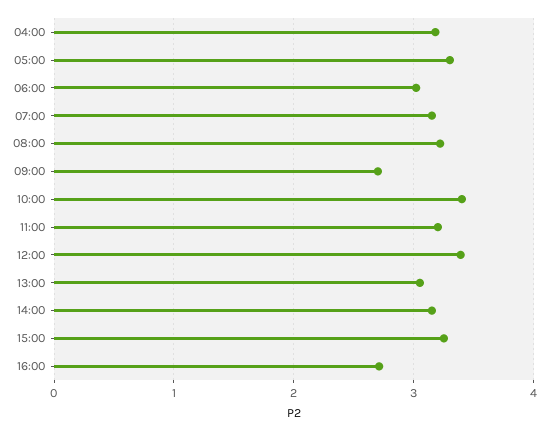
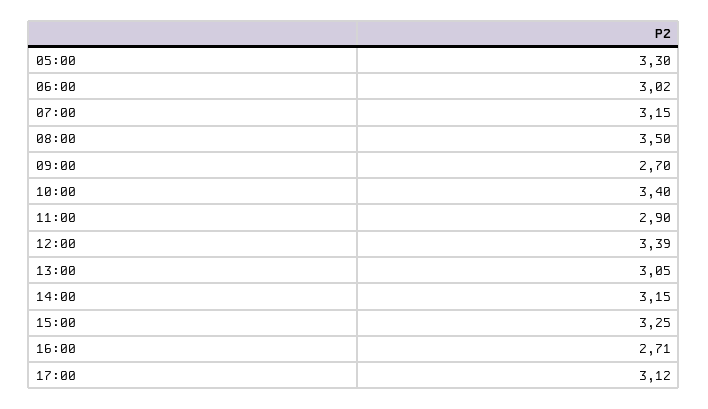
04:00: 3.2 -> none
08:00: 3.2 -> 3.5
11:00: 3.2 -> 2.9
17:00: none -> 3.12

